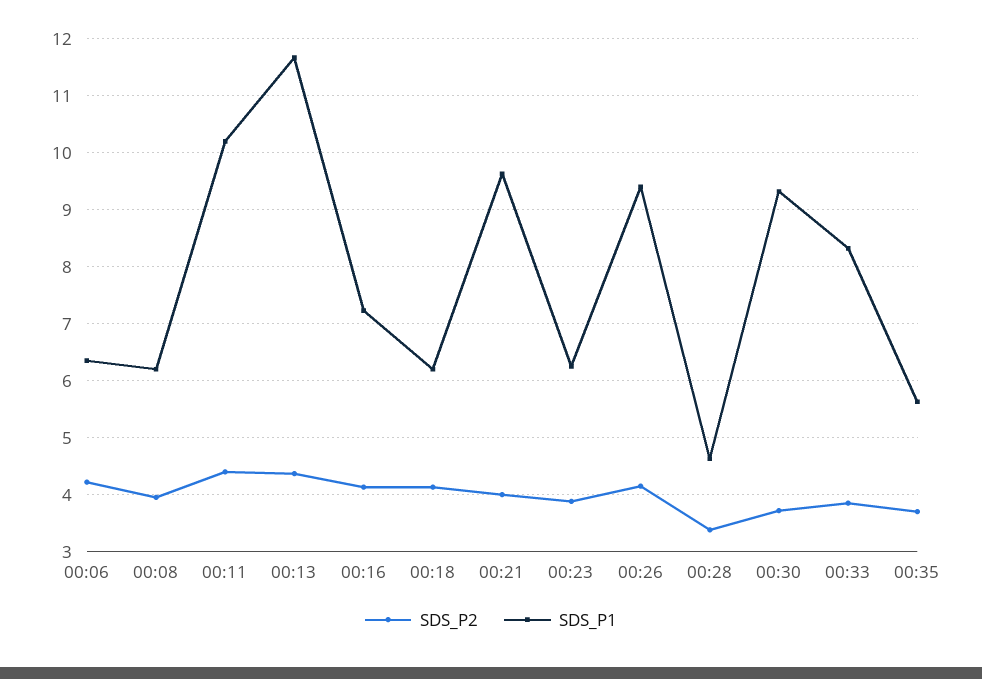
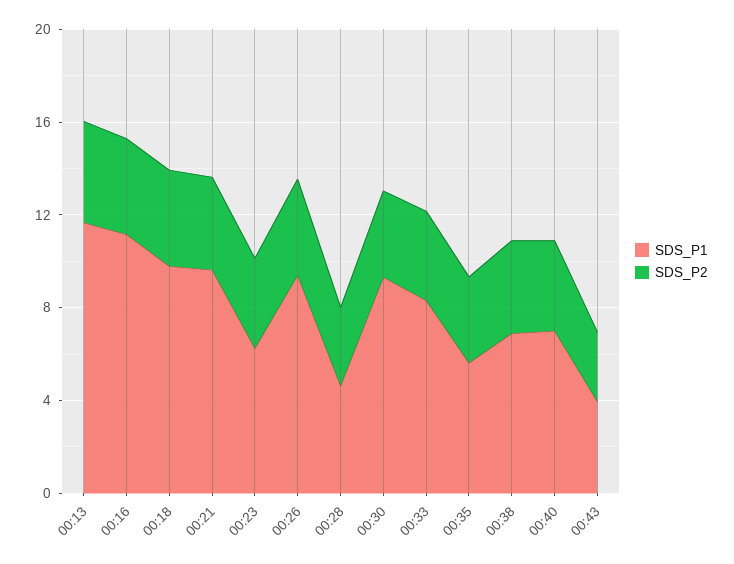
SDS_P2, 00:06: 4.2 -> none
SDS_P1, 00:06: 6.4 -> none
SDS_P2, 00:08: 4 -> none
SDS_P1, 00:08: 6.2 -> none
SDS_P2, 00:11: 4.4 -> none
SDS_P1, 00:11: 10.2 -> none
SDS_P1, 00:16: 7.2 -> 11
SDS_P1, 00:18: 6.2 -> 10
SDS_P1, 00:38: none -> 7
SDS_P2, 00:38: none -> 4
SDS_P1, 00:40: none -> 7
SDS_P2, 00:40: none -> 4
SDS_P1, 00:43: none -> 4
SDS_P2, 00:43: none -> 3

